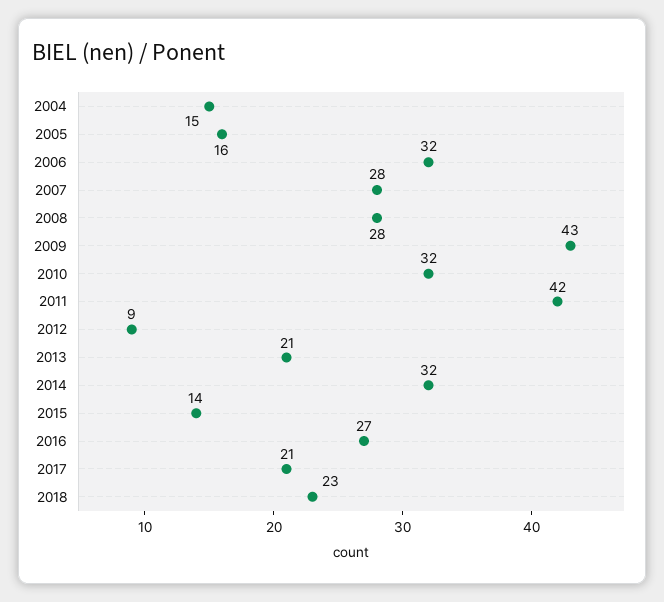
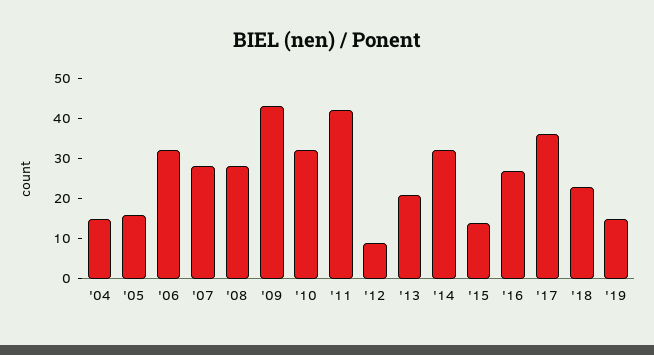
2017: 21 -> 35
'19: none -> 15

